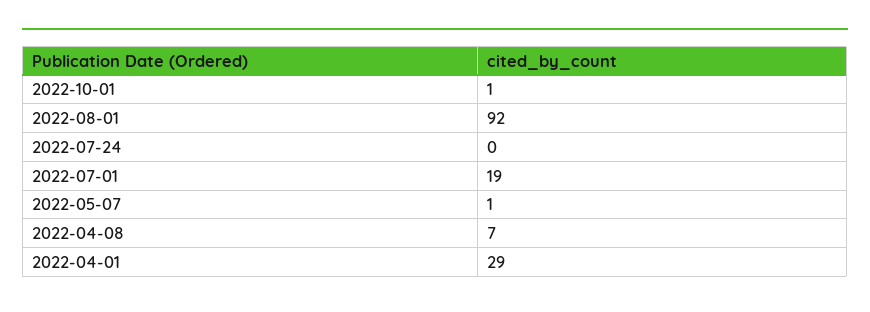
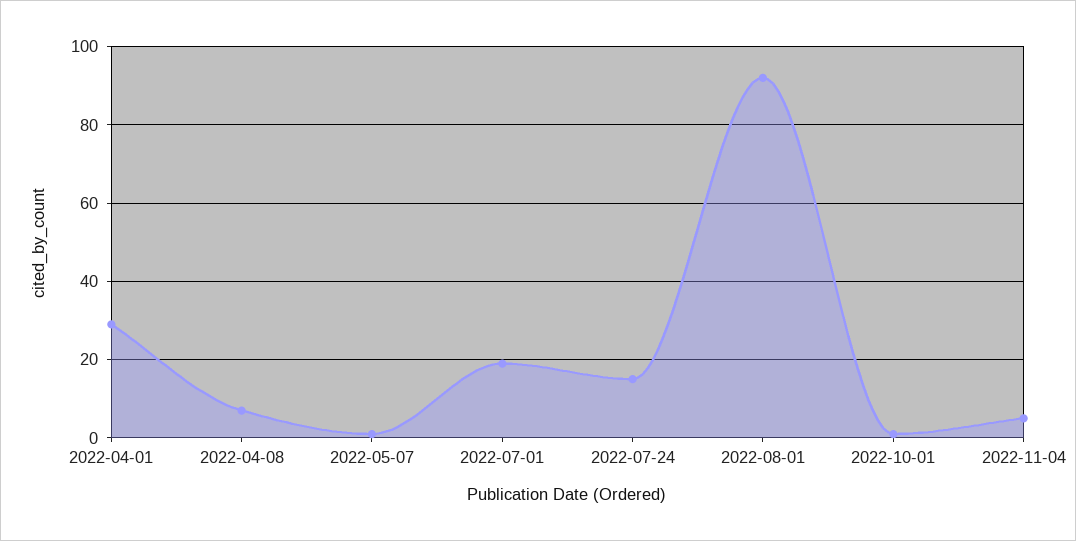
2022-07-24: 0 -> 15
2022-11-04: none -> 5

